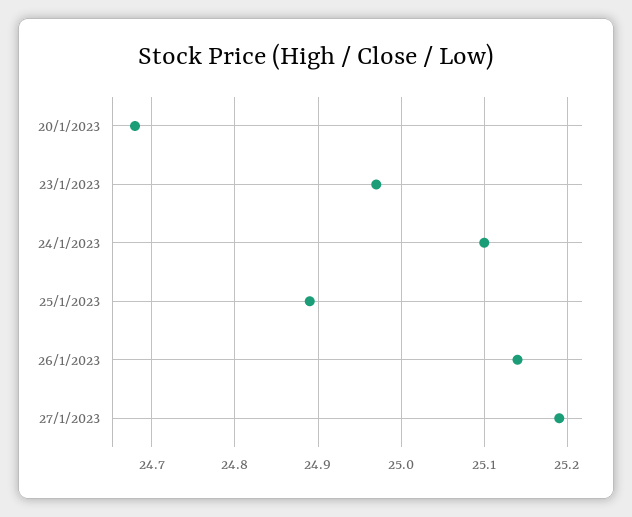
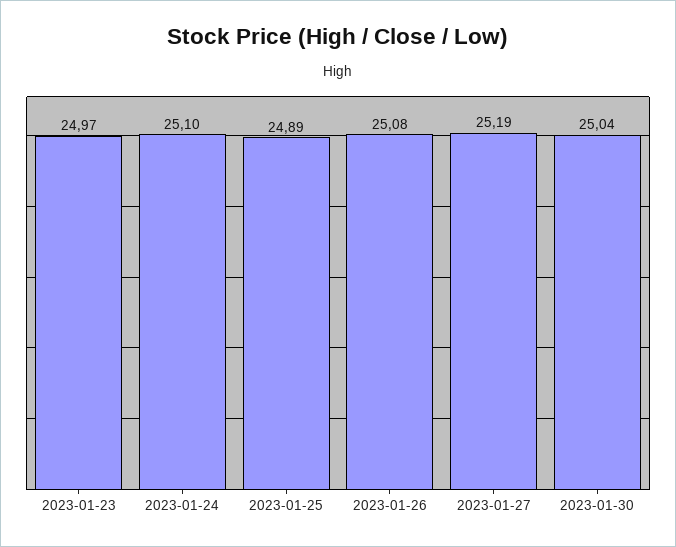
20/1/2023: 24.68 -> none
26/1/2023: 25.14 -> 25.08
2023-01-30: none -> 25.04

